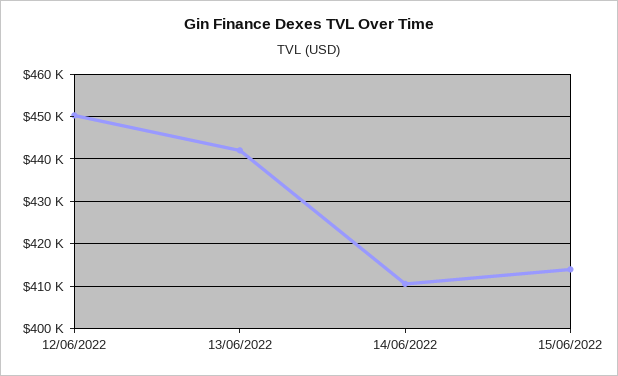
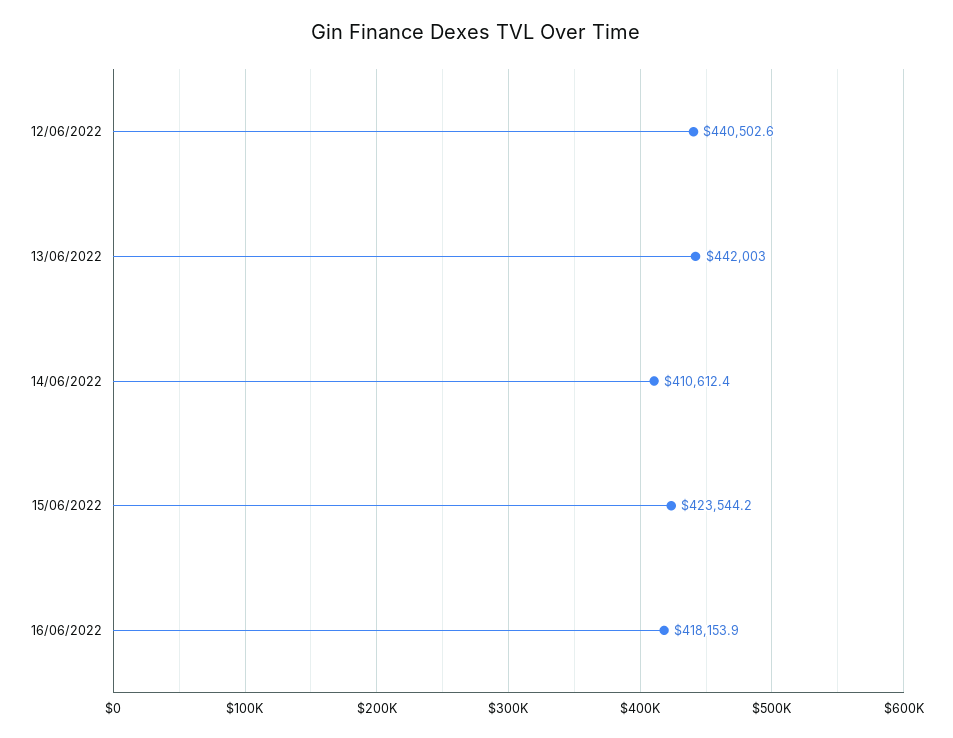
12/06/2022: 450000 -> 440502.6
15/06/2022: 414000 -> 423544.2
16/06/2022: none -> 418153.9

